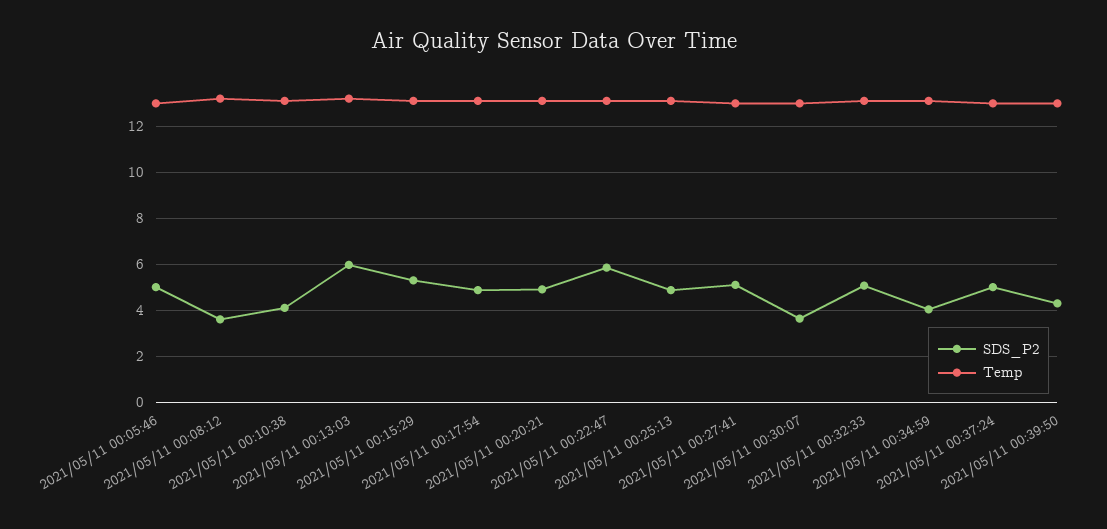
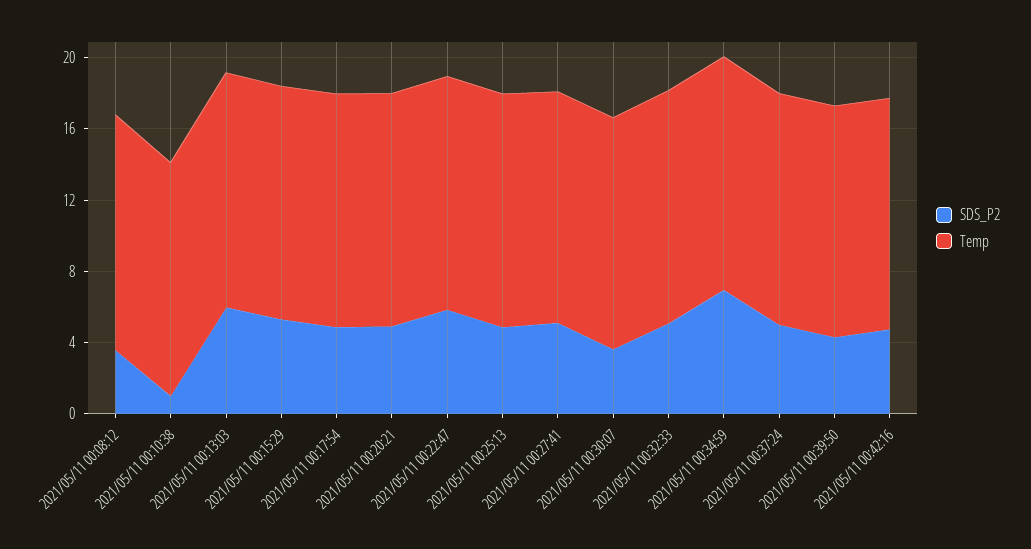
SDS_P2, 2021/05/11 00:05:46: 5 -> none
Temp, 2021/05/11 00:05:46: 13 -> none
SDS_P2, 2021/05/11 00:10:38: 4 -> 1
SDS_P2, 2021/05/11 00:34:59: 4 -> 7
SDS_P2, 2021/05/11 00:42:16: none -> 5
Temp, 2021/05/11 00:42:16: none -> 13

